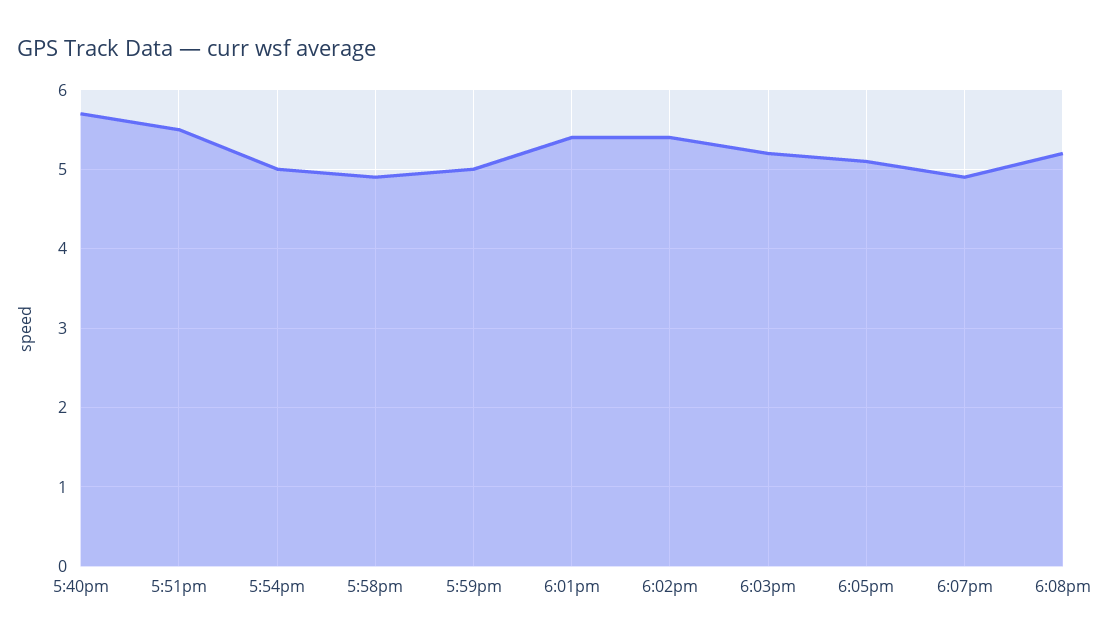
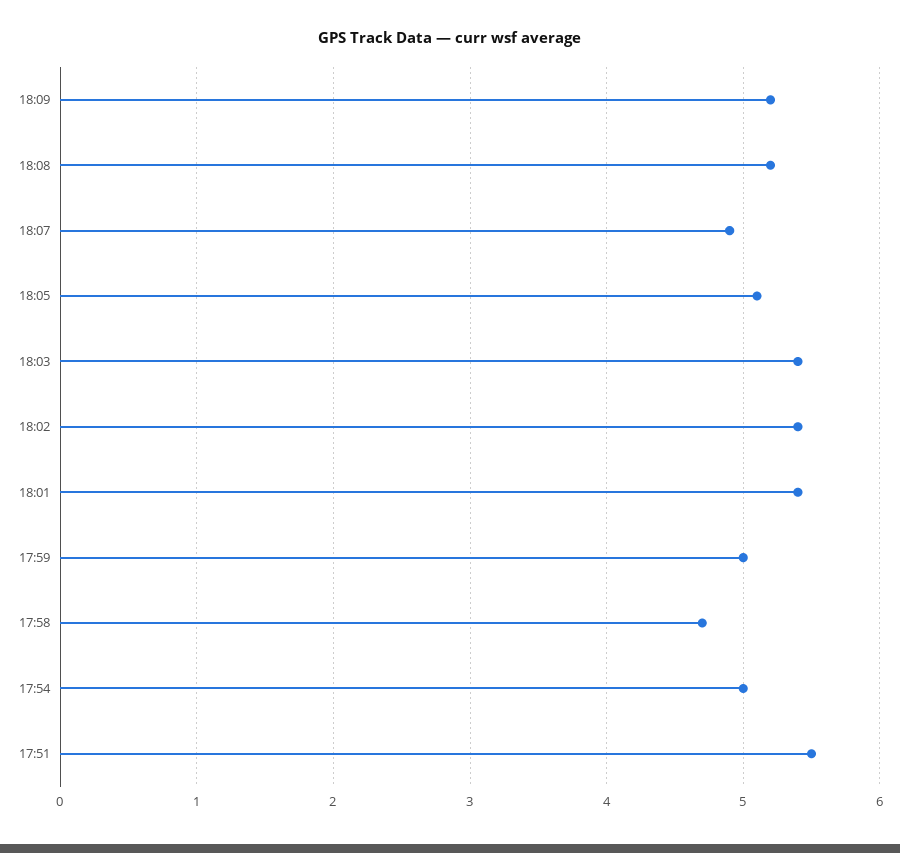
5:40pm: 5.7 -> none
5:58pm: 4.9 -> 4.7
6:03pm: 5.2 -> 5.4
18:09: none -> 5.2

